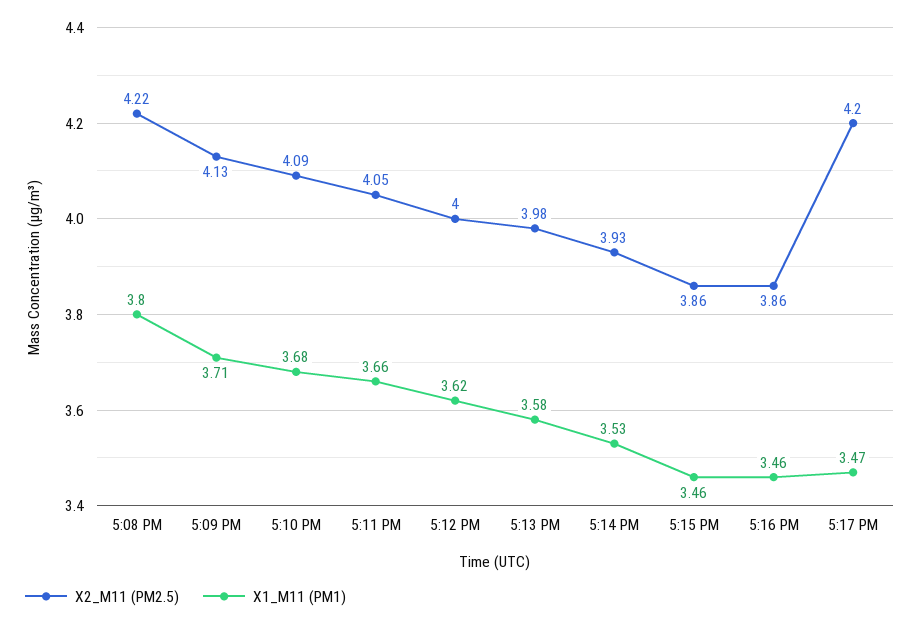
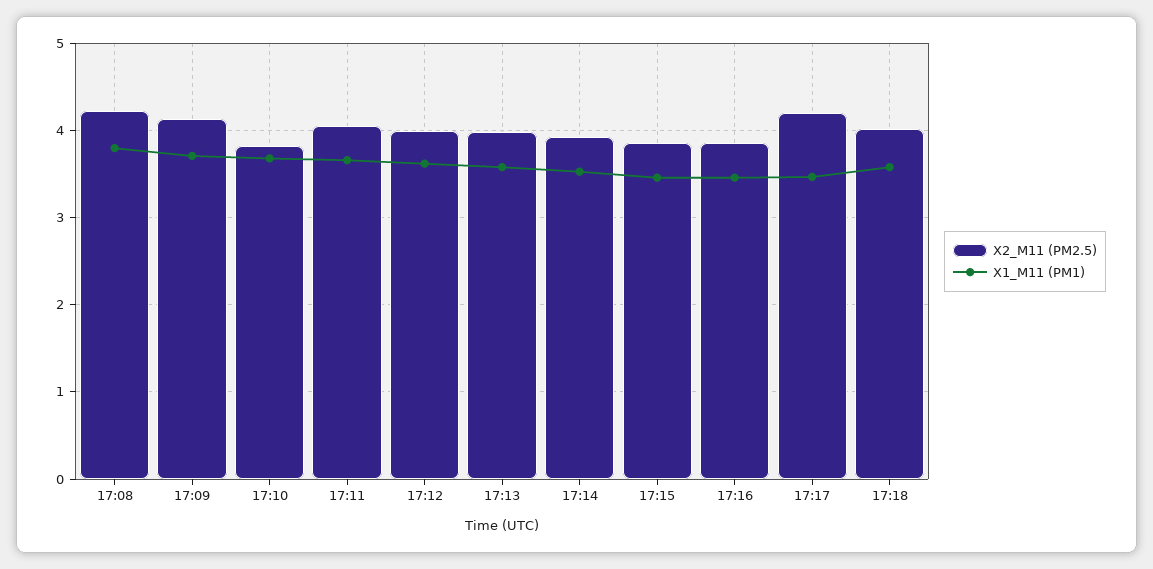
X2_M11 (PM2.5), 5:10 PM: 4.09 -> 3.8
X2_M11 (PM2.5), 17:18: none -> 4
X1_M11 (PM1), 17:18: none -> 3.6

